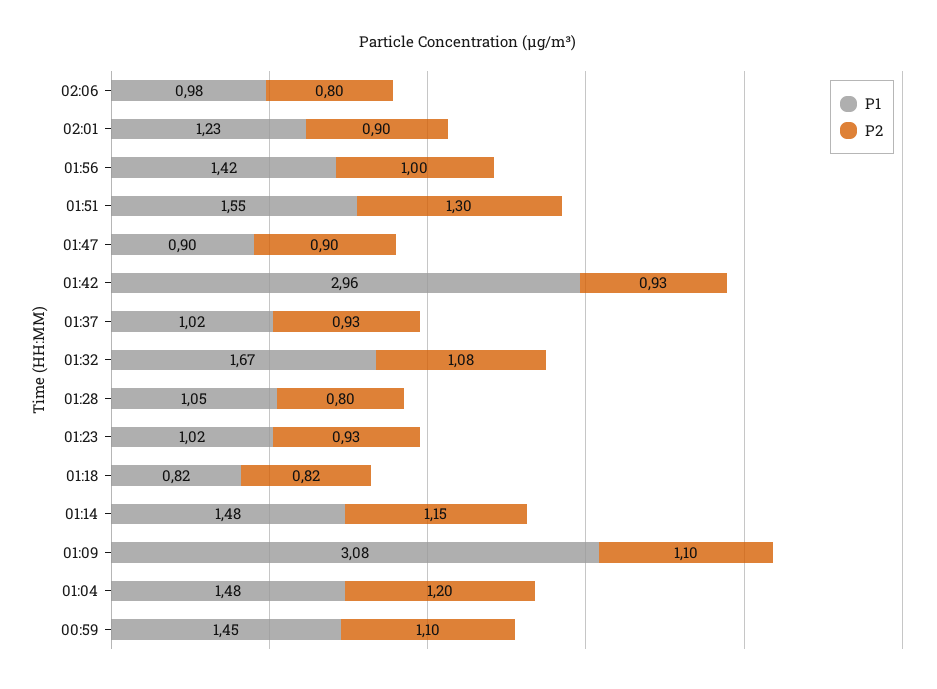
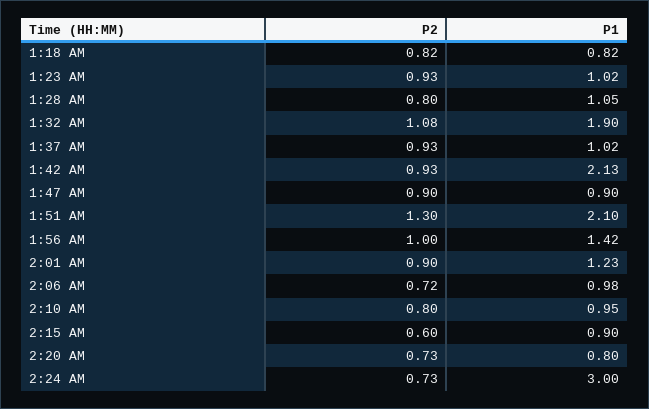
P2, 02:06: 0.8 -> 0.72
P1, 01:51: 1.55 -> 2.1
P1, 01:42: 2.96 -> 2.13
P1, 01:32: 1.67 -> 1.9
P1, 01:14: 1.48 -> none
P2, 01:14: 1.15 -> none
P1, 01:09: 3.08 -> none
P2, 01:09: 1.1 -> none
P1, 01:04: 1.48 -> none
P2, 01:04: 1.2 -> none
P1, 00:59: 1.45 -> none
P2, 00:59: 1.1 -> none
P2, 2:10 AM: none -> 0.8
P1, 2:10 AM: none -> 0.95
P2, 2:15 AM: none -> 0.6
P1, 2:15 AM: none -> 0.9
P2, 2:20 AM: none -> 0.73
P1, 2:20 AM: none -> 0.8
P2, 2:24 AM: none -> 0.73
P1, 2:24 AM: none -> 3

